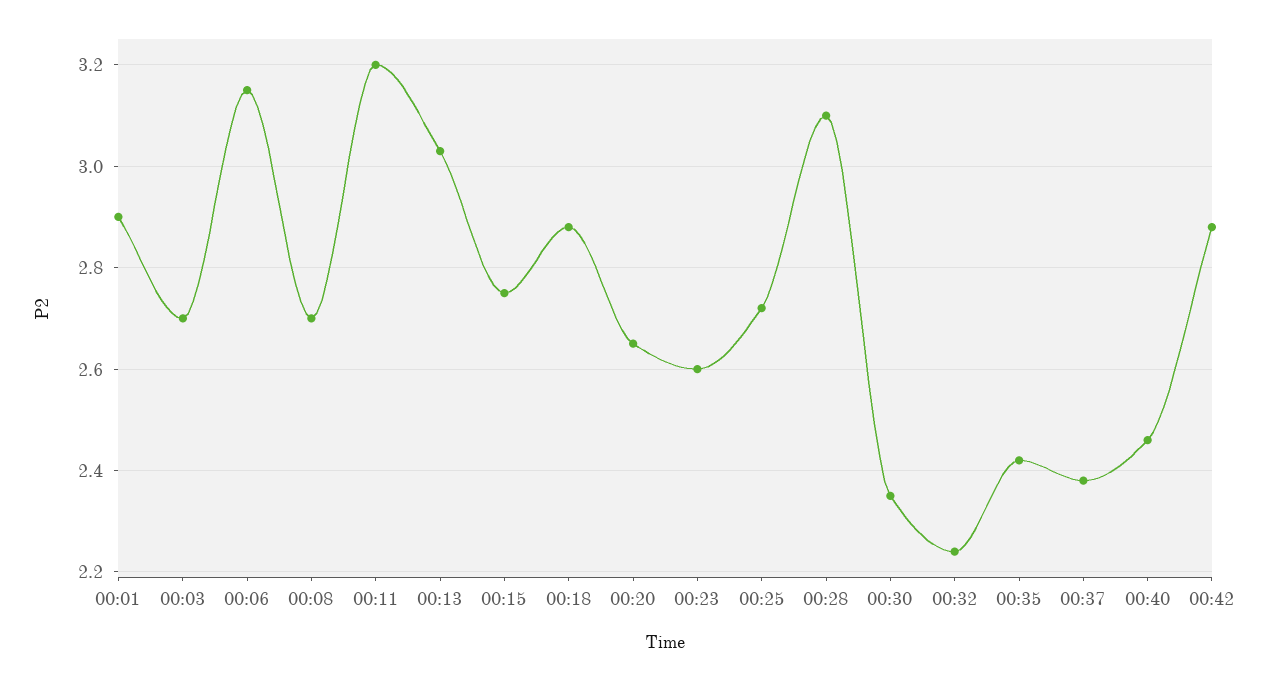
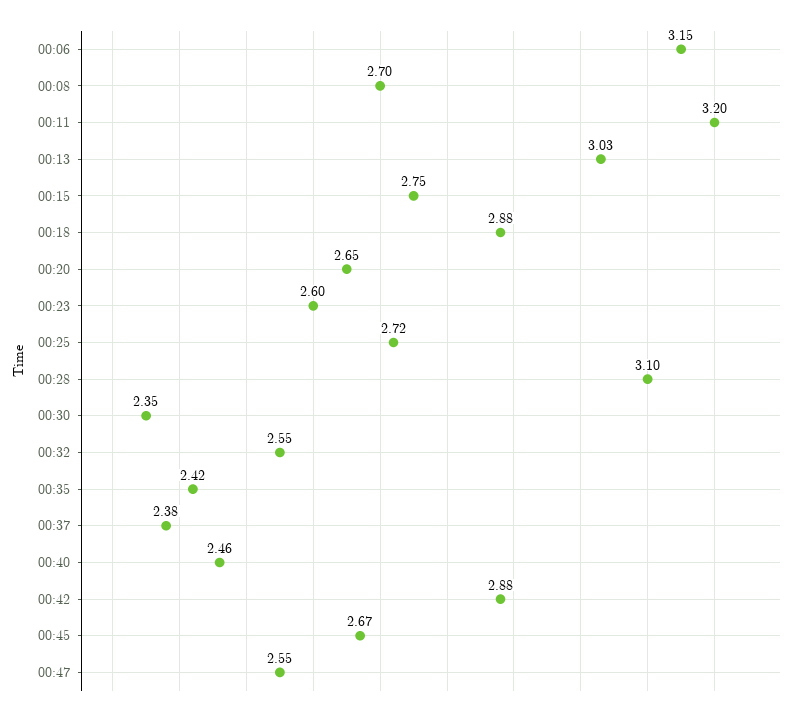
00:01: 2.9 -> none
00:03: 2.7 -> none
00:32: 2.25 -> 2.55
00:45: none -> 2.67
00:47: none -> 2.55

